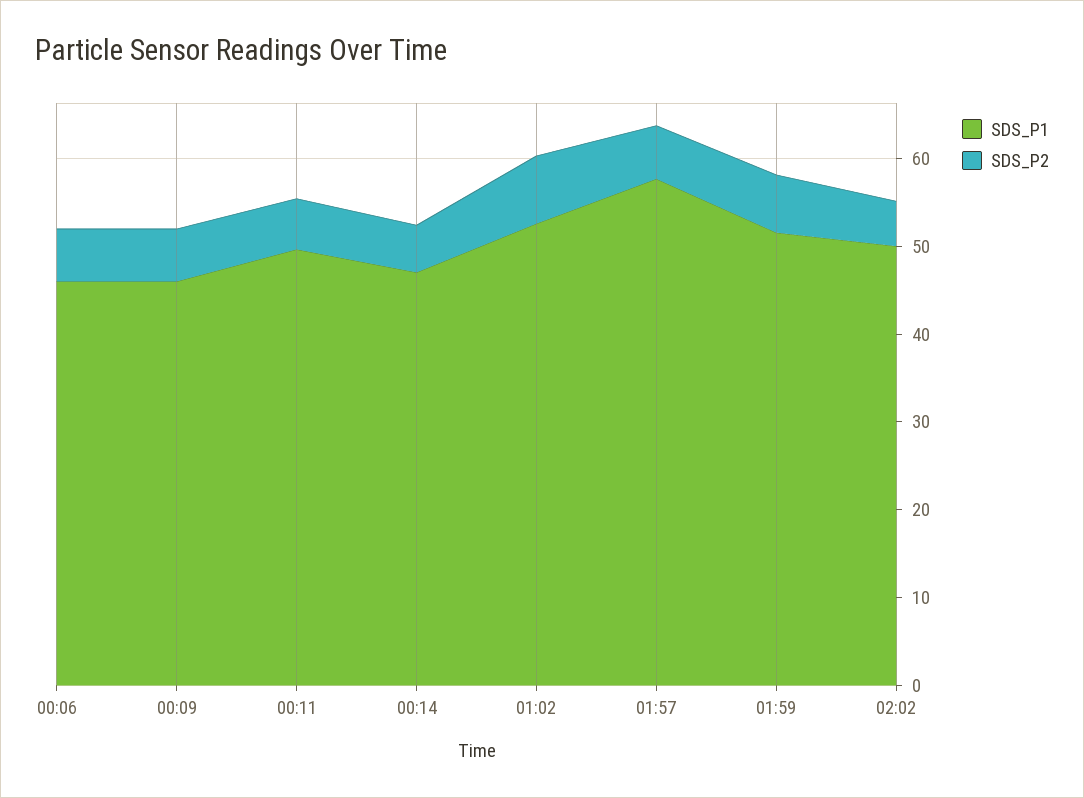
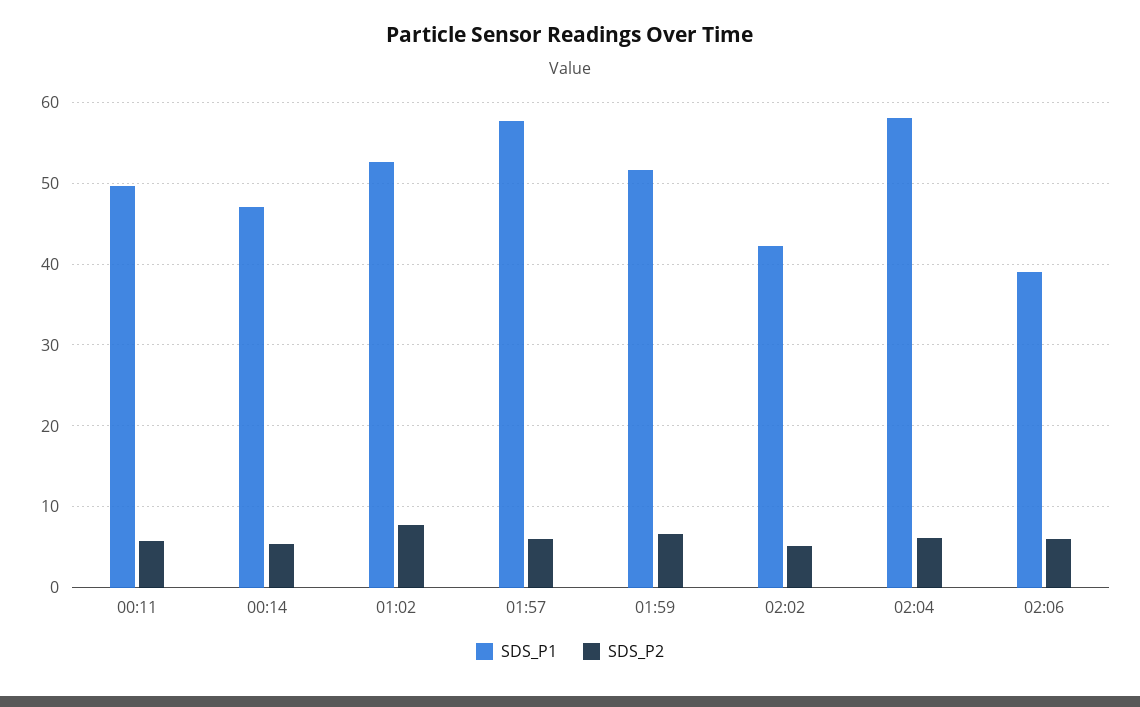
SDS_P1, 00:06: 46 -> none
SDS_P2, 00:06: 6 -> none
SDS_P1, 00:09: 46 -> none
SDS_P2, 00:09: 6 -> none
SDS_P1, 02:02: 50 -> 42
SDS_P1, 02:04: none -> 58
SDS_P2, 02:04: none -> 6
SDS_P1, 02:06: none -> 39
SDS_P2, 02:06: none -> 6

